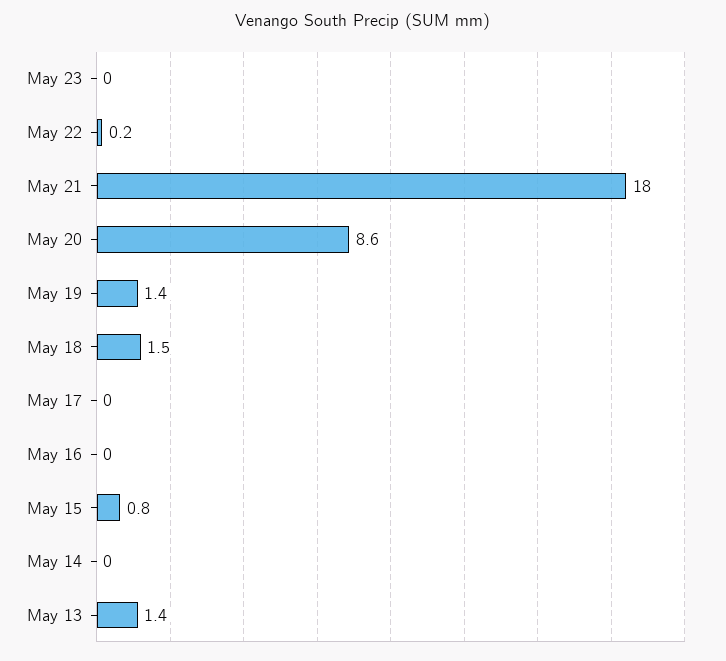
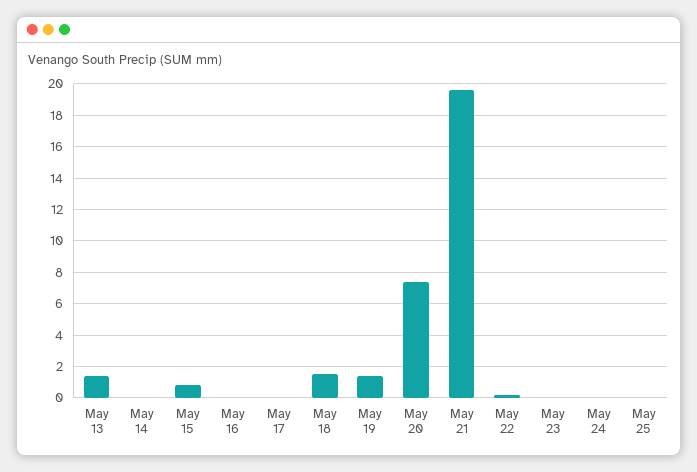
May 21: 18 -> 19.5
May 20: 8.6 -> 7.5
May 24: none -> 0
May 25: none -> 0

